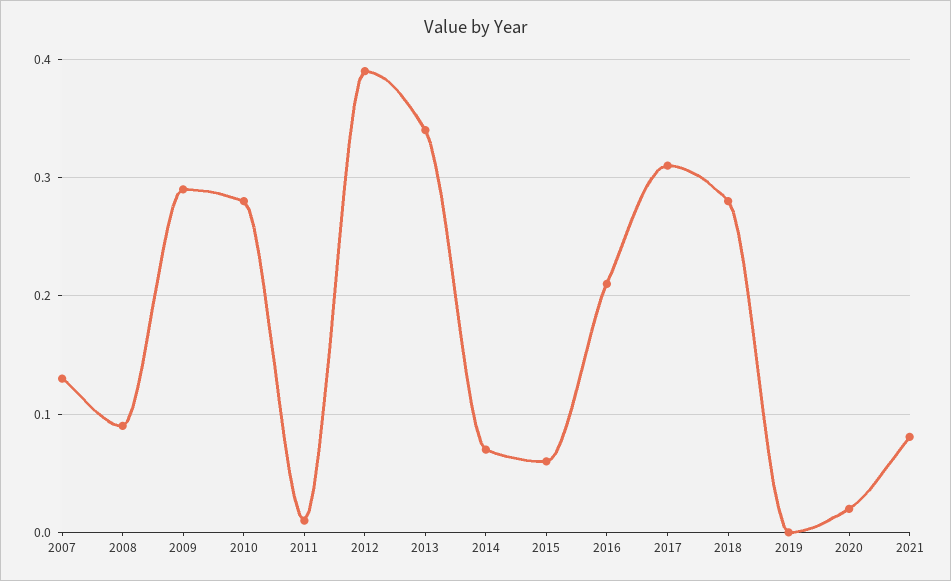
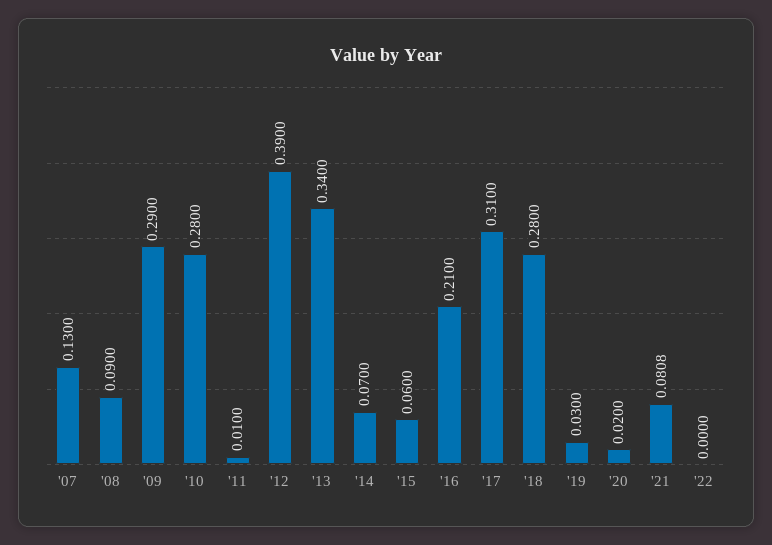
2019: 0 -> 0.03
'22: none -> 0

